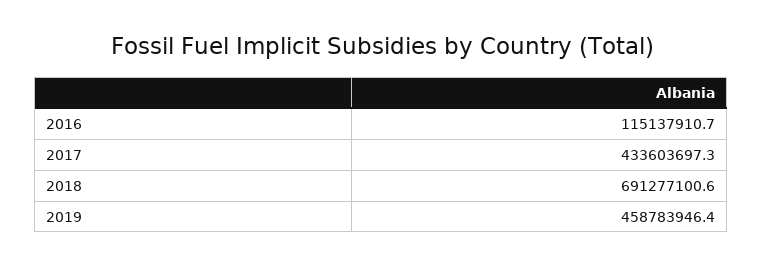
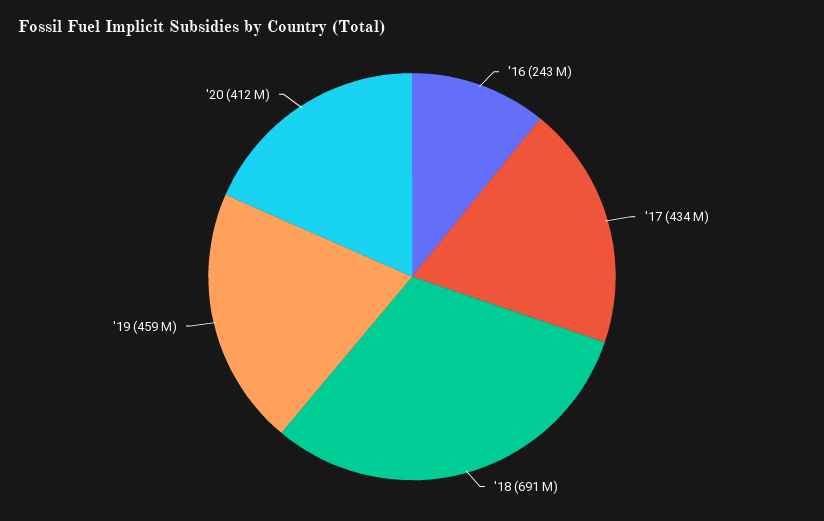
2016: 115137910.7 -> 243000000
'20: none -> 412000000

